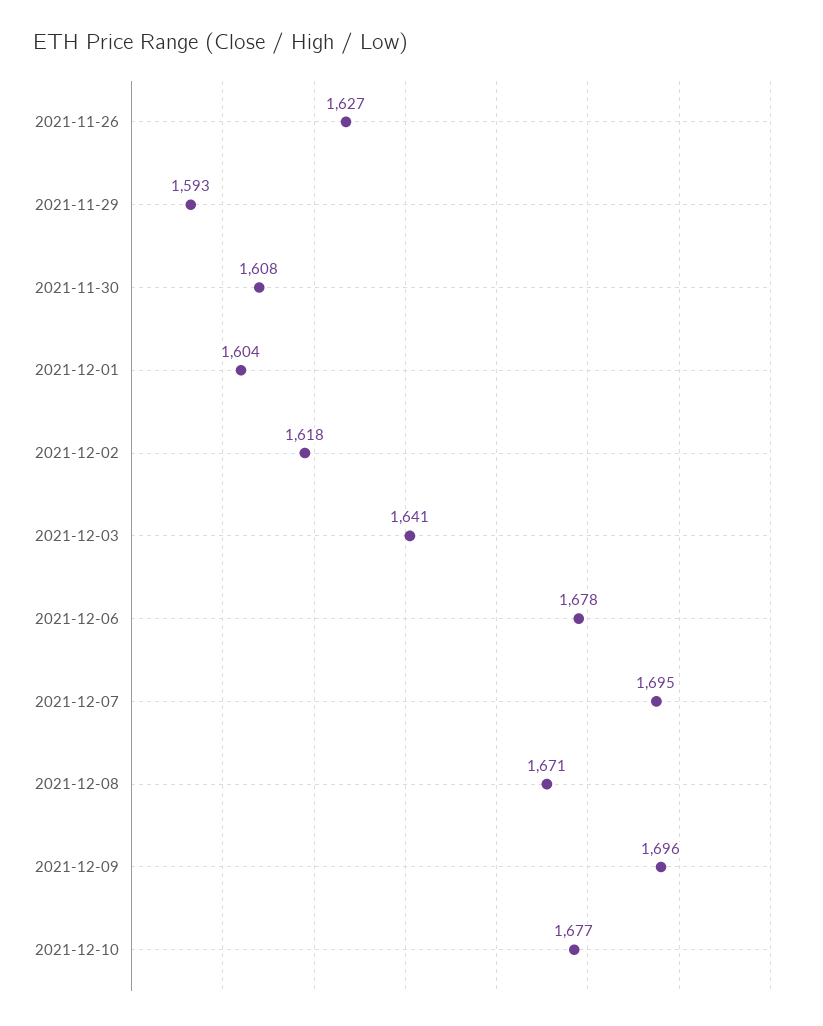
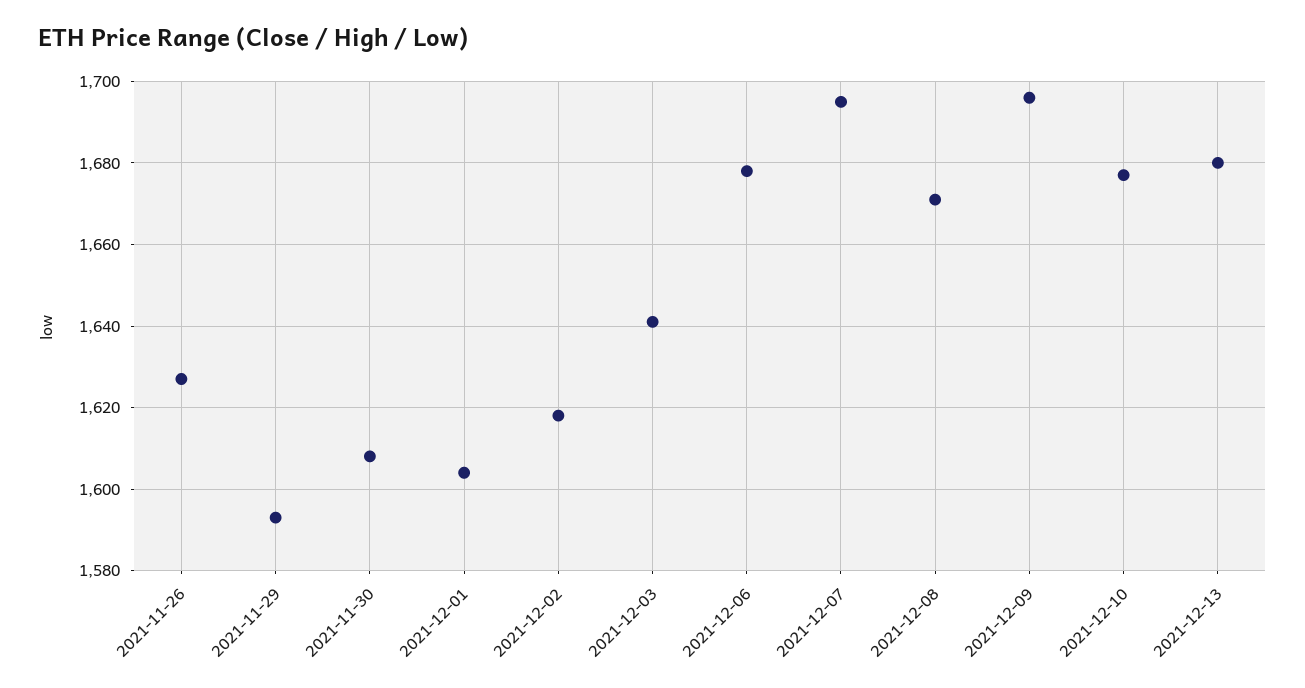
2021-12-13: none -> 1680

